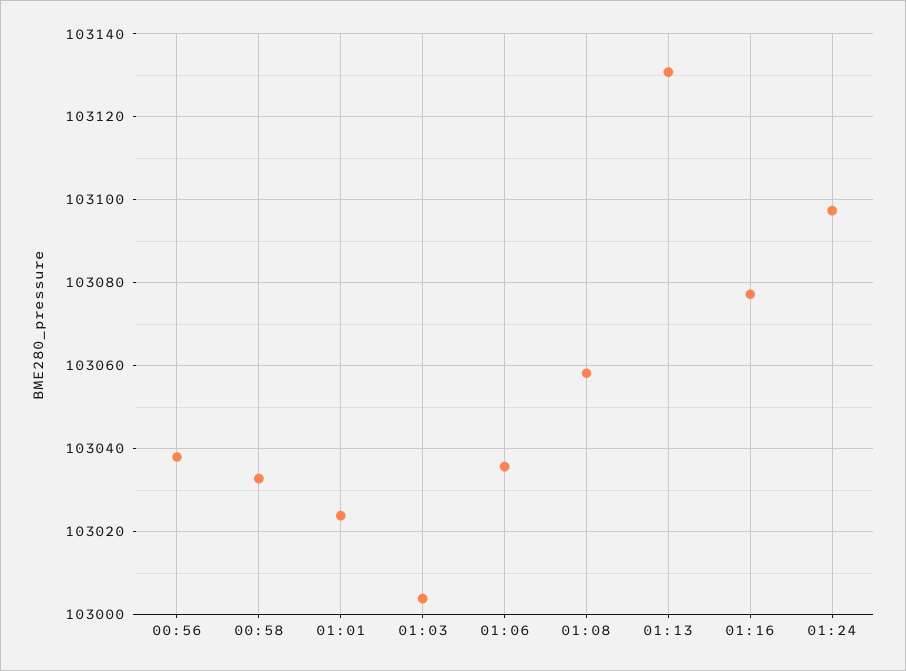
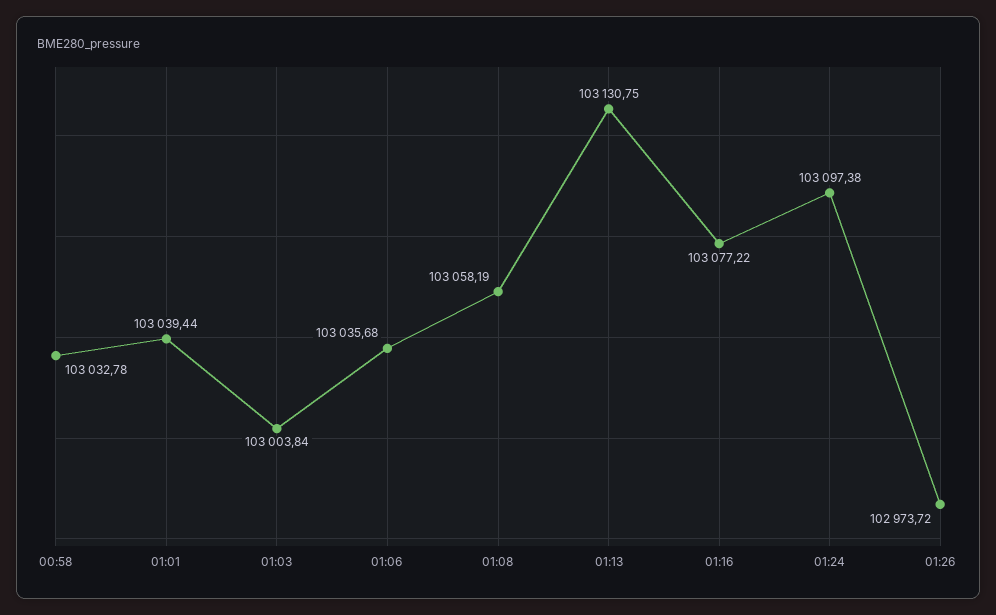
00:56: 103038 -> none
01:01: 103024 -> 103039.44
01:26: none -> 102973.72

